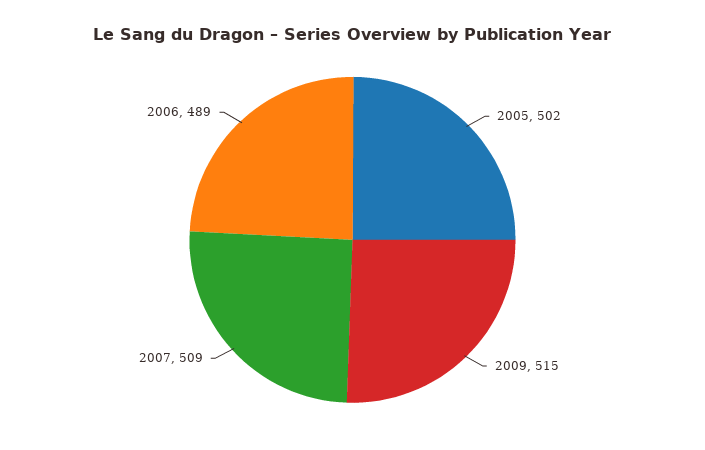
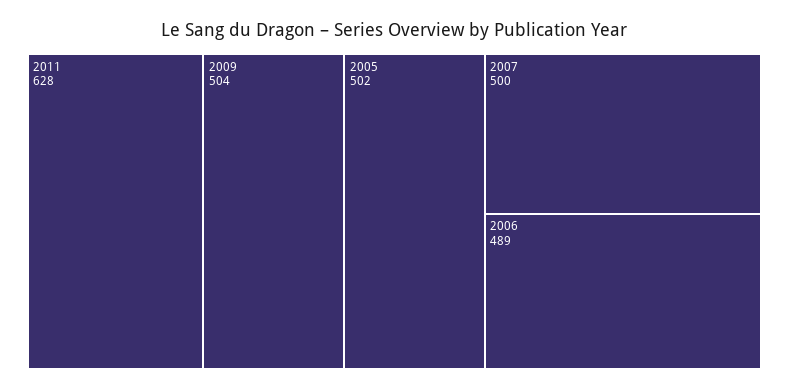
2009: 515 -> 504
2007: 509 -> 500
2011: none -> 628

